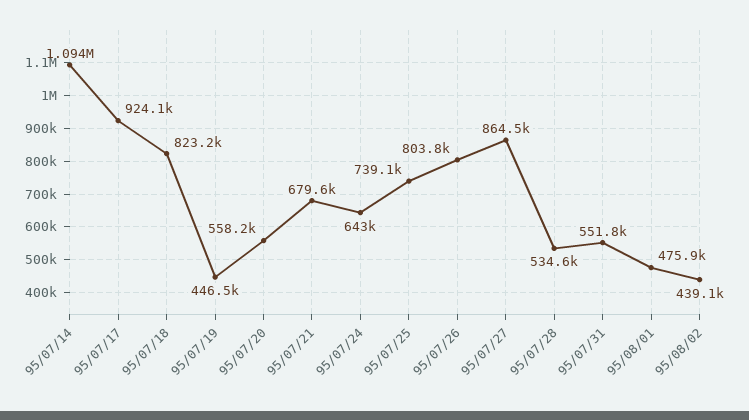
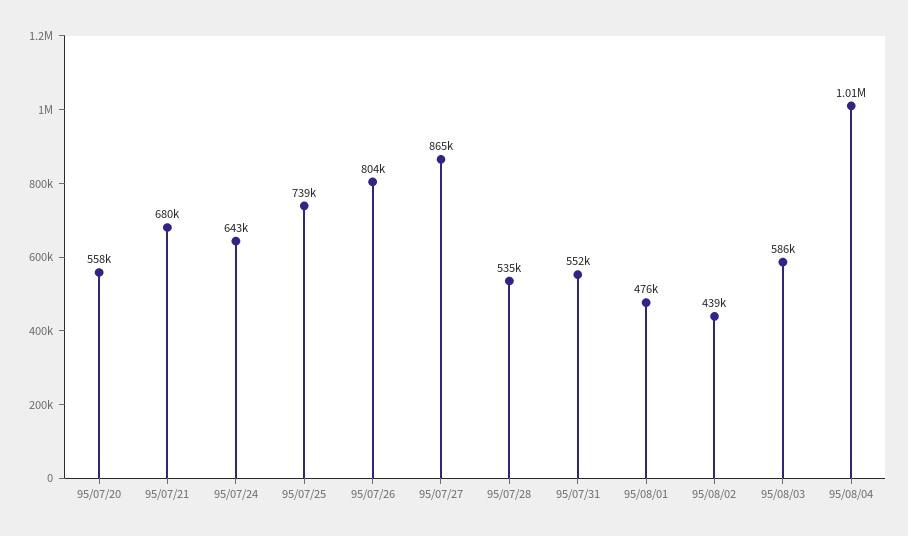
95/07/14: 1094000 -> none
95/07/17: 924100 -> none
95/07/18: 823200 -> none
95/07/19: 446500 -> none
95/08/03: none -> 586000
95/08/04: none -> 1010000

